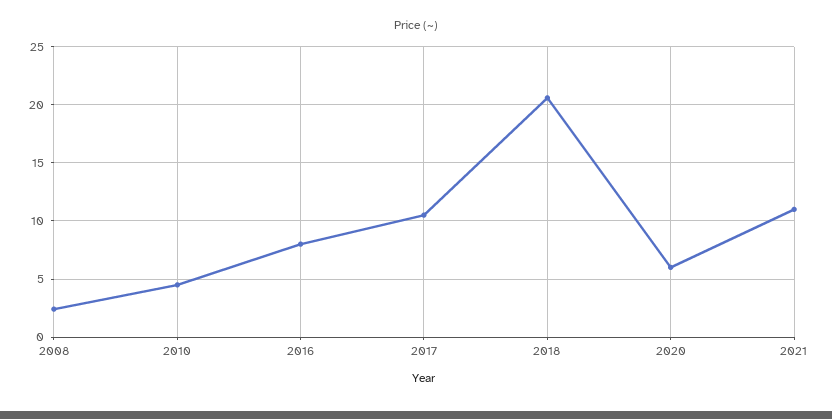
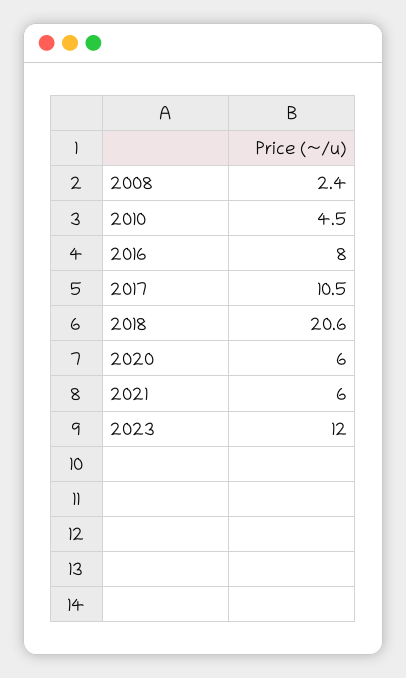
2021: 11 -> 6
2023: none -> 12

